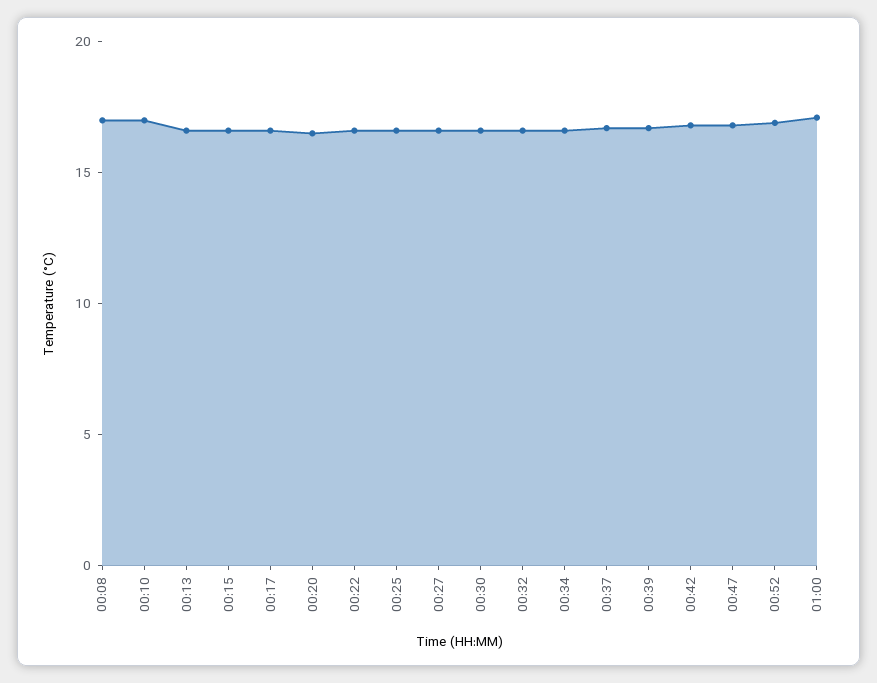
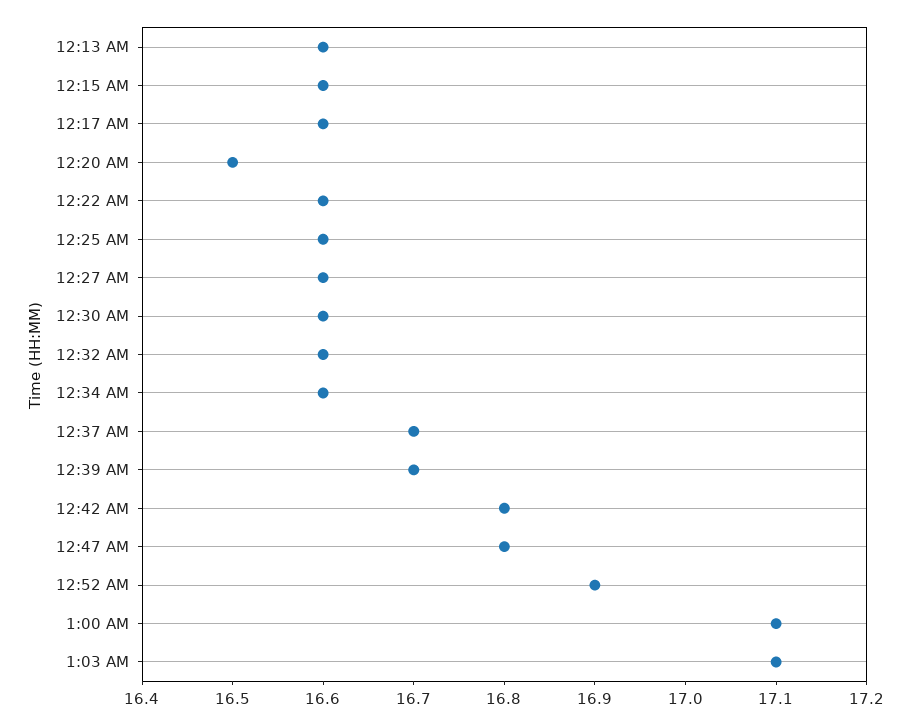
00:08: 17 -> none
00:10: 17 -> none
1:03 AM: none -> 17.1

